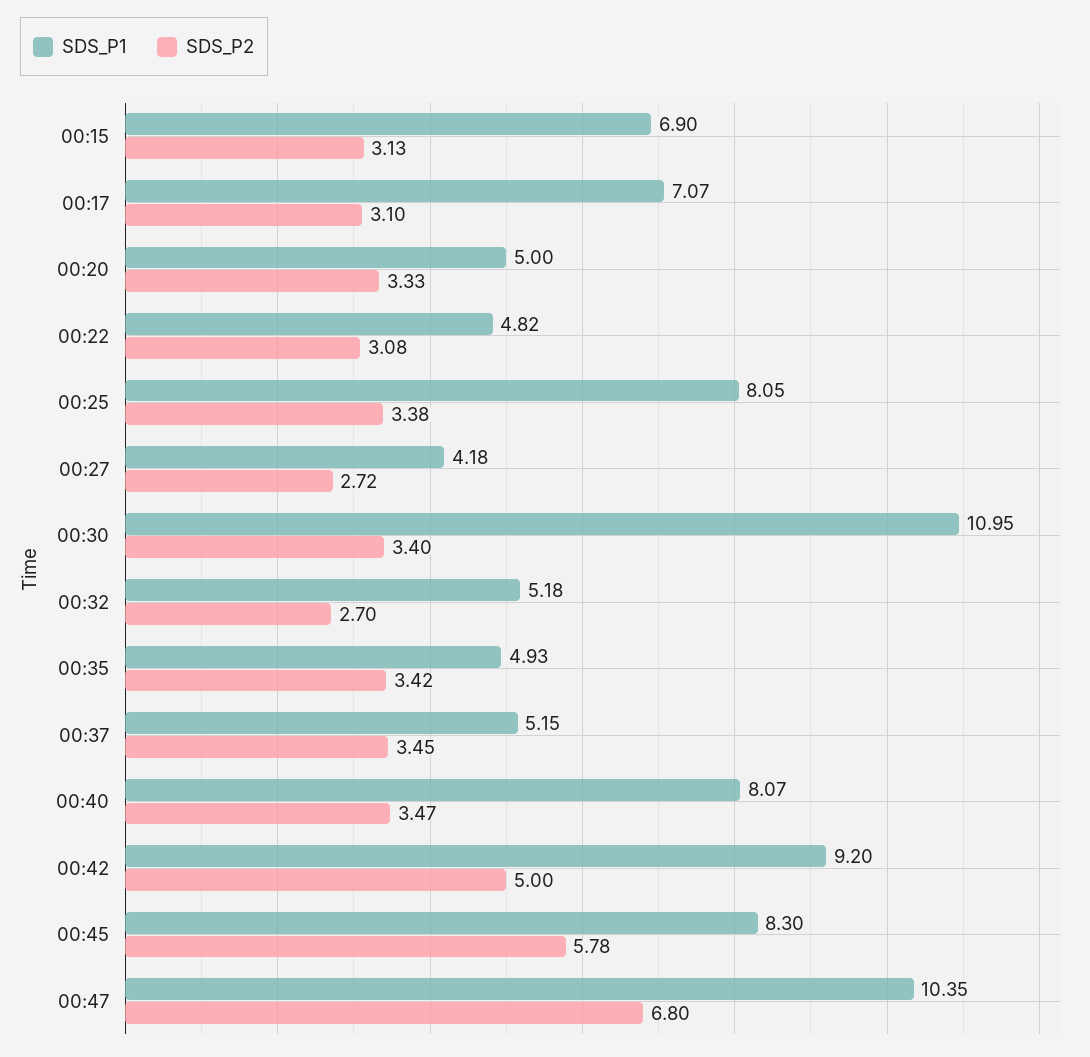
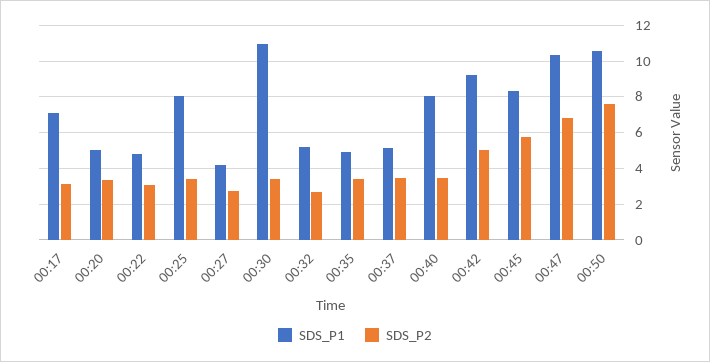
SDS_P1, 00:15: 6.9 -> none
SDS_P2, 00:15: 3.13 -> none
SDS_P1, 00:50: none -> 10.5
SDS_P2, 00:50: none -> 7.5

